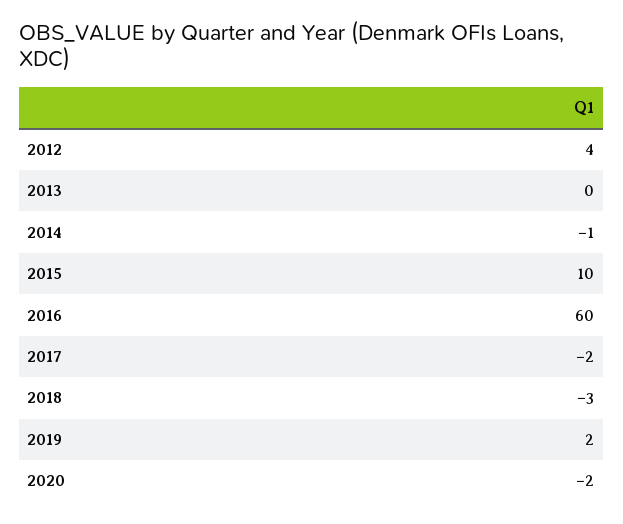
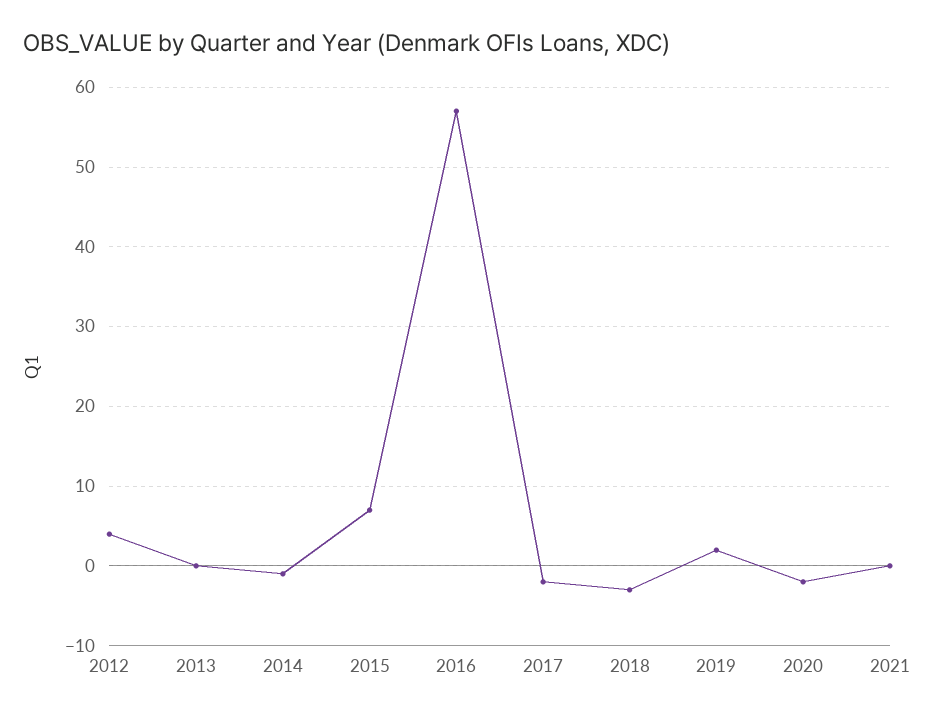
2015: 10 -> 7
2016: 60 -> 57
2021: none -> 0

